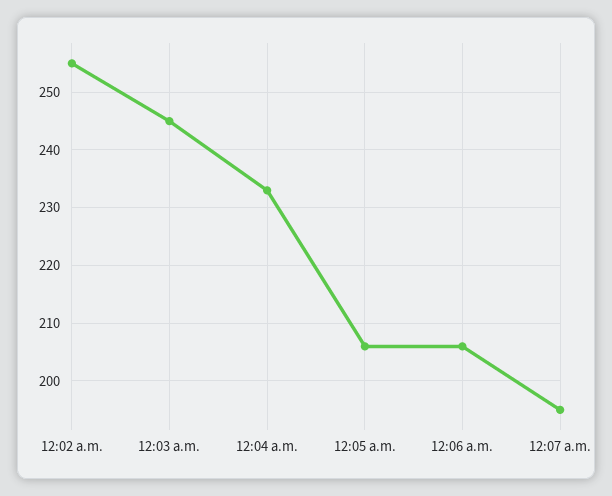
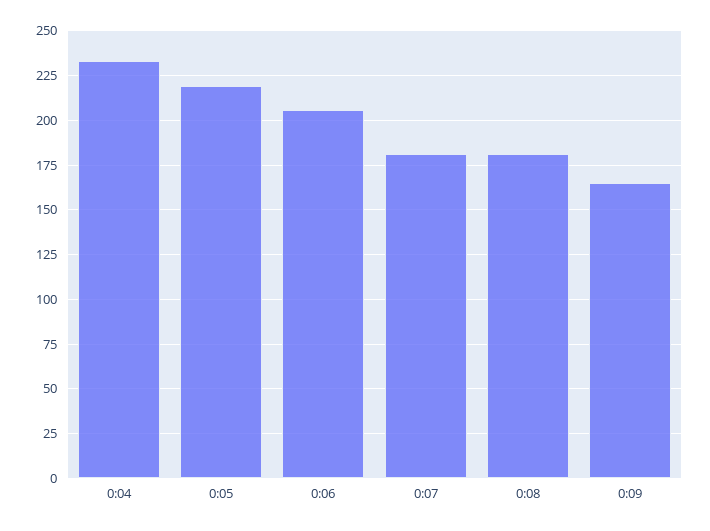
12:02 a.m.: 255 -> none
12:03 a.m.: 245 -> none
12:05 a.m.: 205 -> 220
12:07 a.m.: 195 -> 180
0:08: none -> 180
0:09: none -> 165

